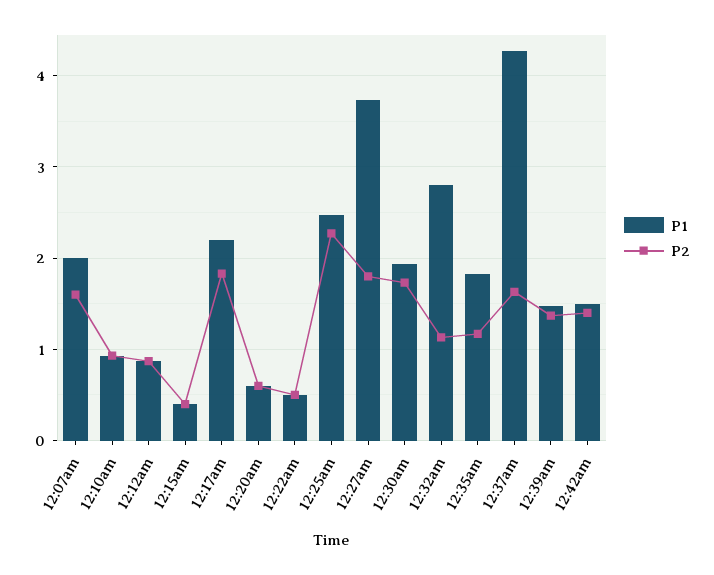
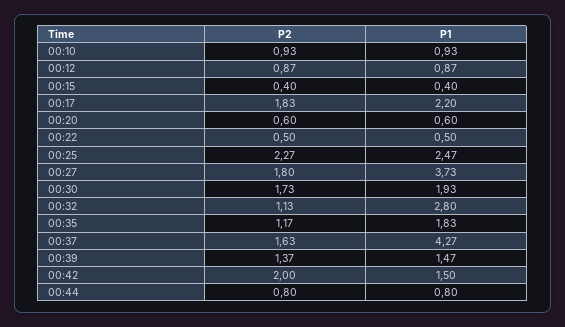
P1, 12:07am: 2 -> none
P2, 12:07am: 1.6 -> none
P2, 12:42am: 1.4 -> 2
P2, 00:44: none -> 0.8
P1, 00:44: none -> 0.8

